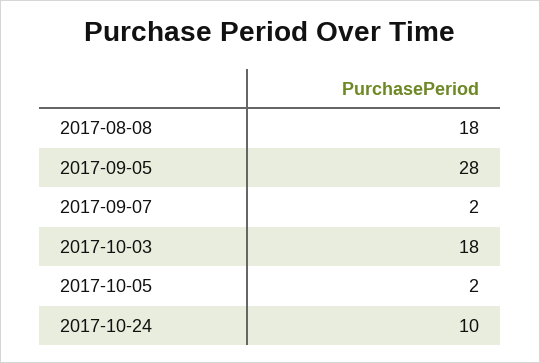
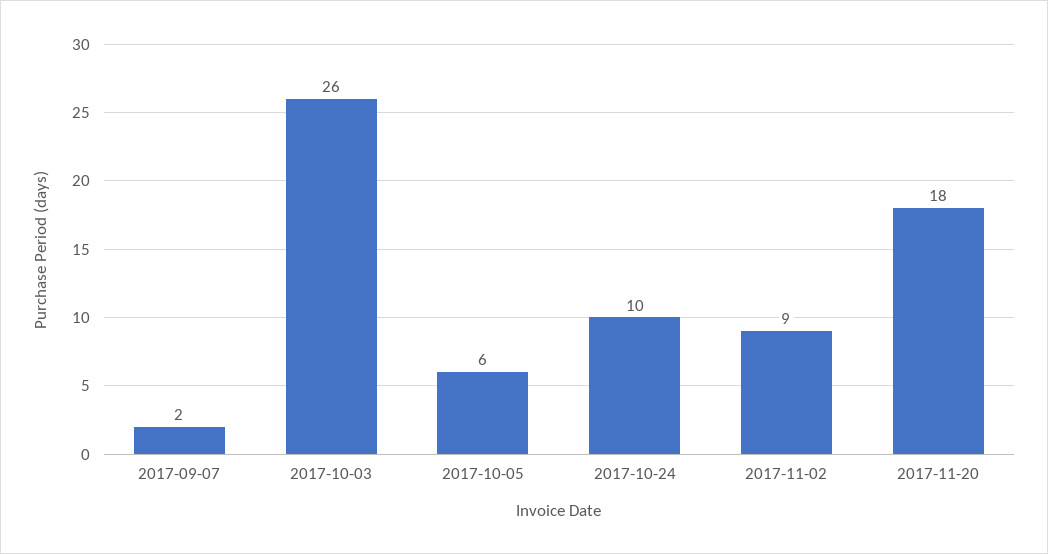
2017-08-08: 18 -> none
2017-09-05: 28 -> none
2017-10-03: 18 -> 26
2017-10-05: 2 -> 6
2017-11-02: none -> 9
2017-11-20: none -> 18

